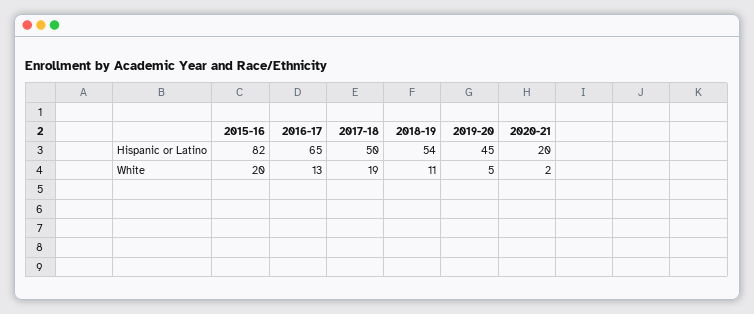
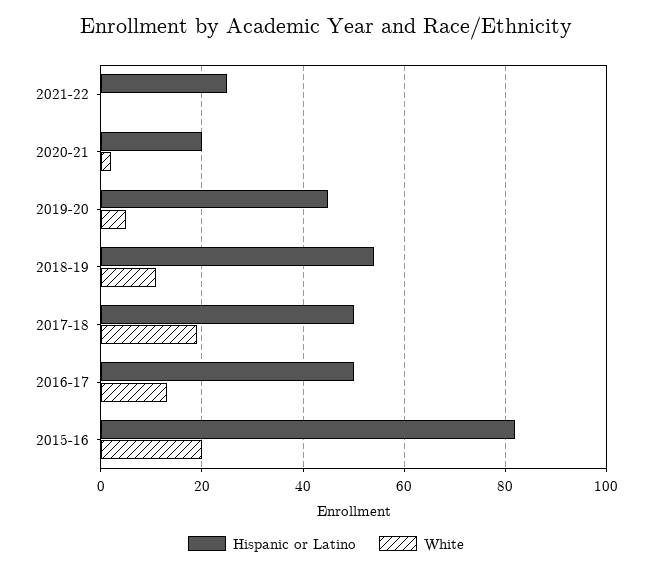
Hispanic or Latino, 2016-17: 65 -> 50
Hispanic or Latino, 2021-22: none -> 25
White, 2021-22: none -> 0

